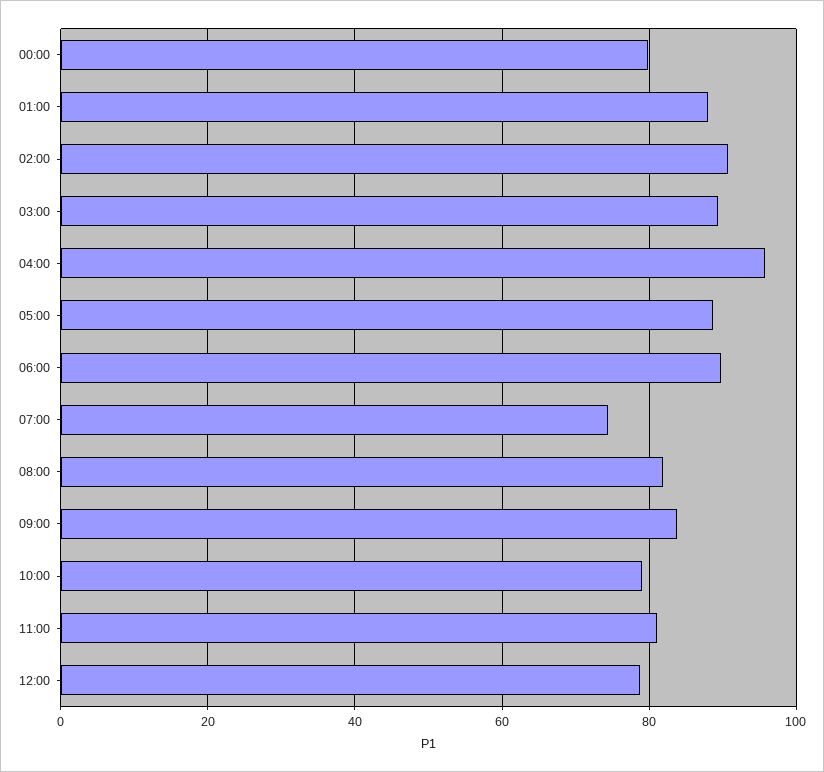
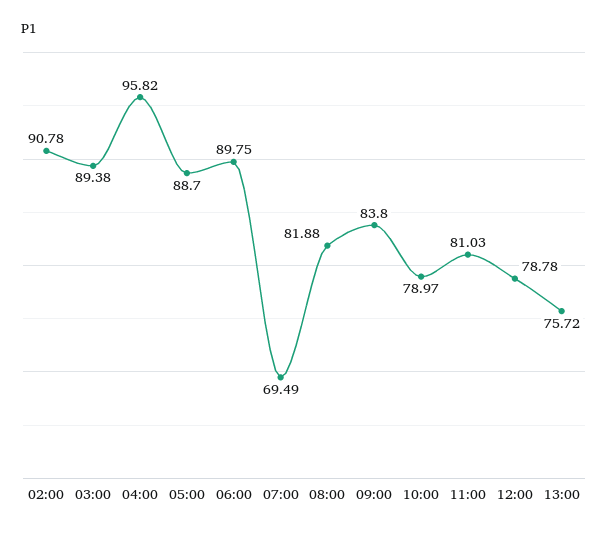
00:00: 80 -> none
01:00: 88 -> none
07:00: 74 -> 69.49
13:00: none -> 75.72

